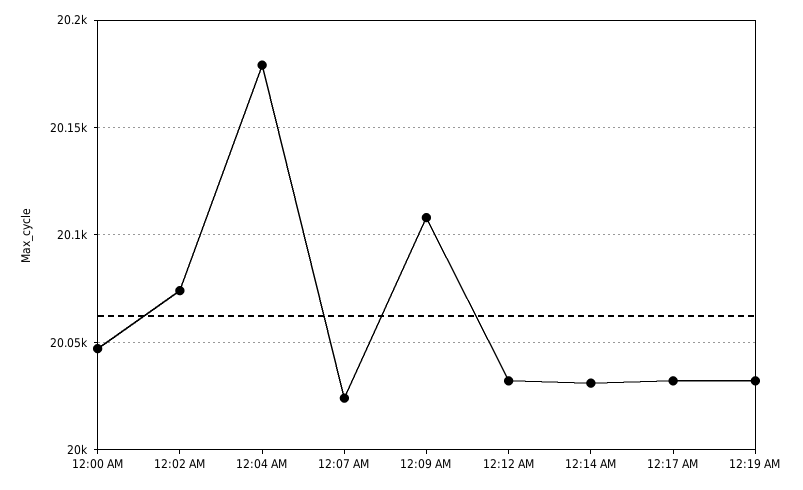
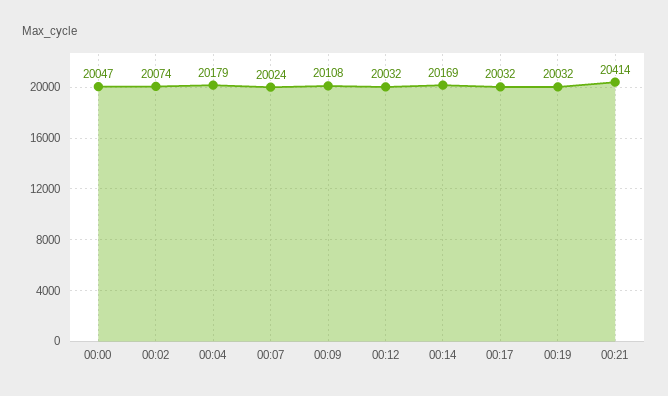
12:14 AM: 20030 -> 20169
00:21: none -> 20414

